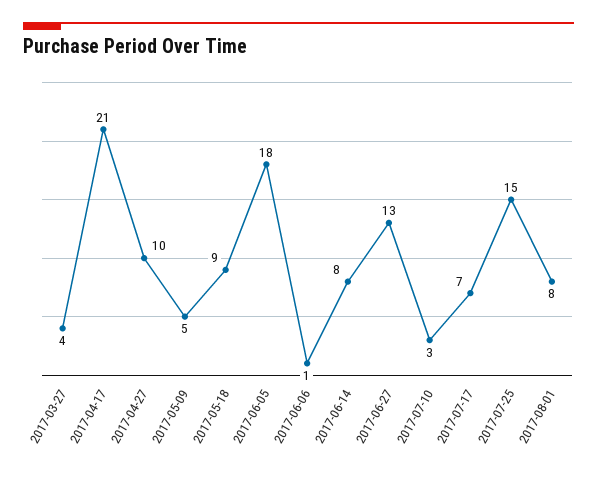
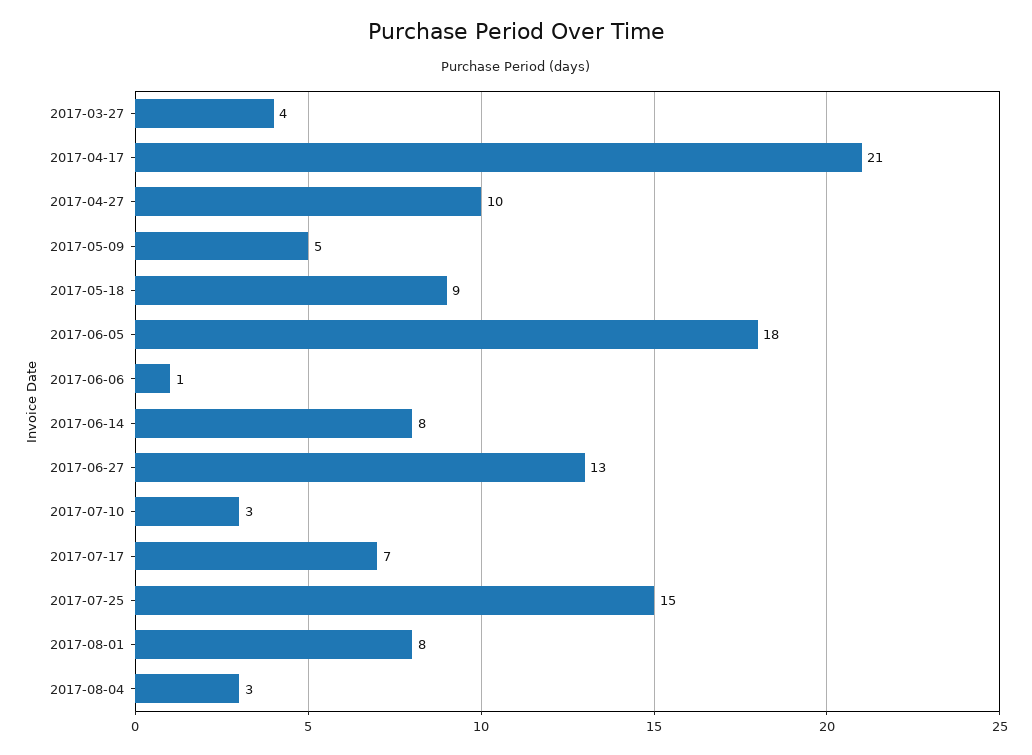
2017-08-04: none -> 3

